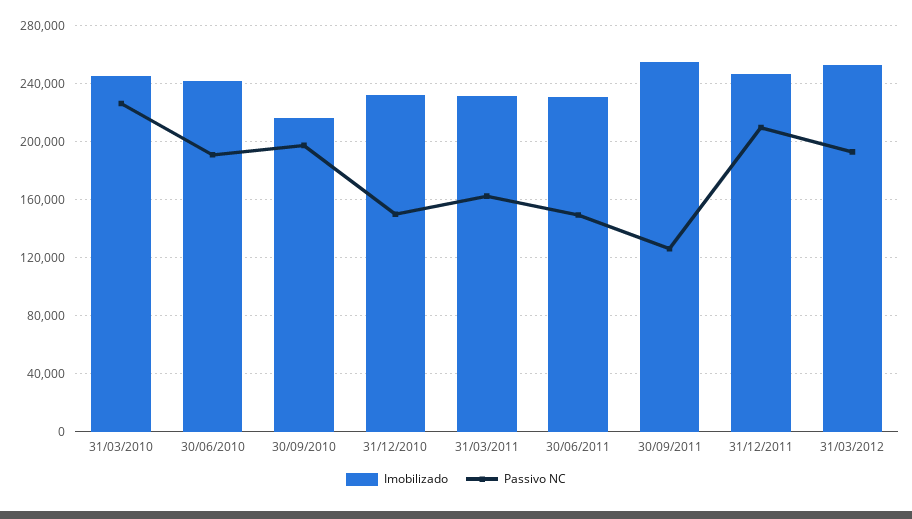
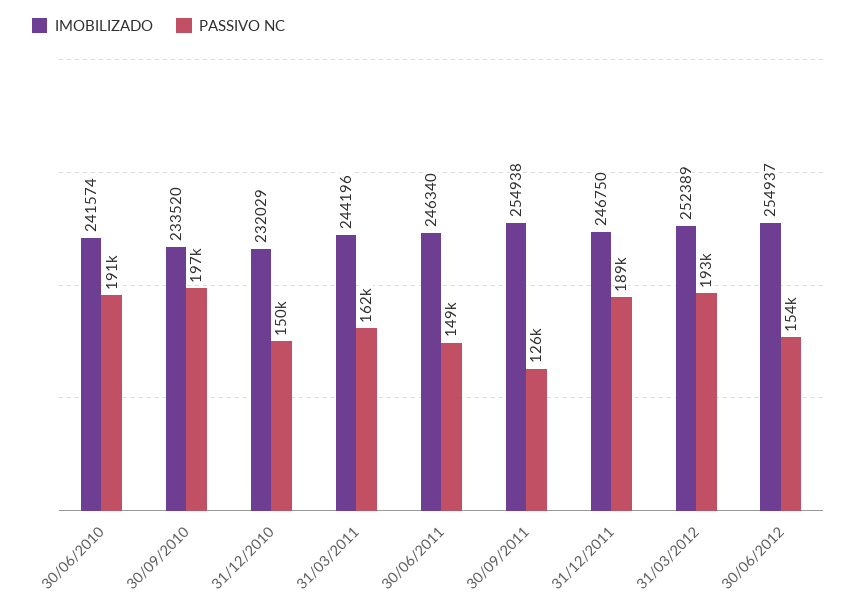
Imobilizado, 31/03/2010: 245000 -> none
Passivo NC, 31/03/2010: 225000 -> none
Imobilizado, 30/09/2010: 215000 -> 233520
Imobilizado, 31/03/2011: 230000 -> 244196
Imobilizado, 30/06/2011: 230000 -> 246340
Passivo NC, 31/12/2011: 210000 -> 189000
Imobilizado, 30/06/2012: none -> 254937
Passivo NC, 30/06/2012: none -> 154000

